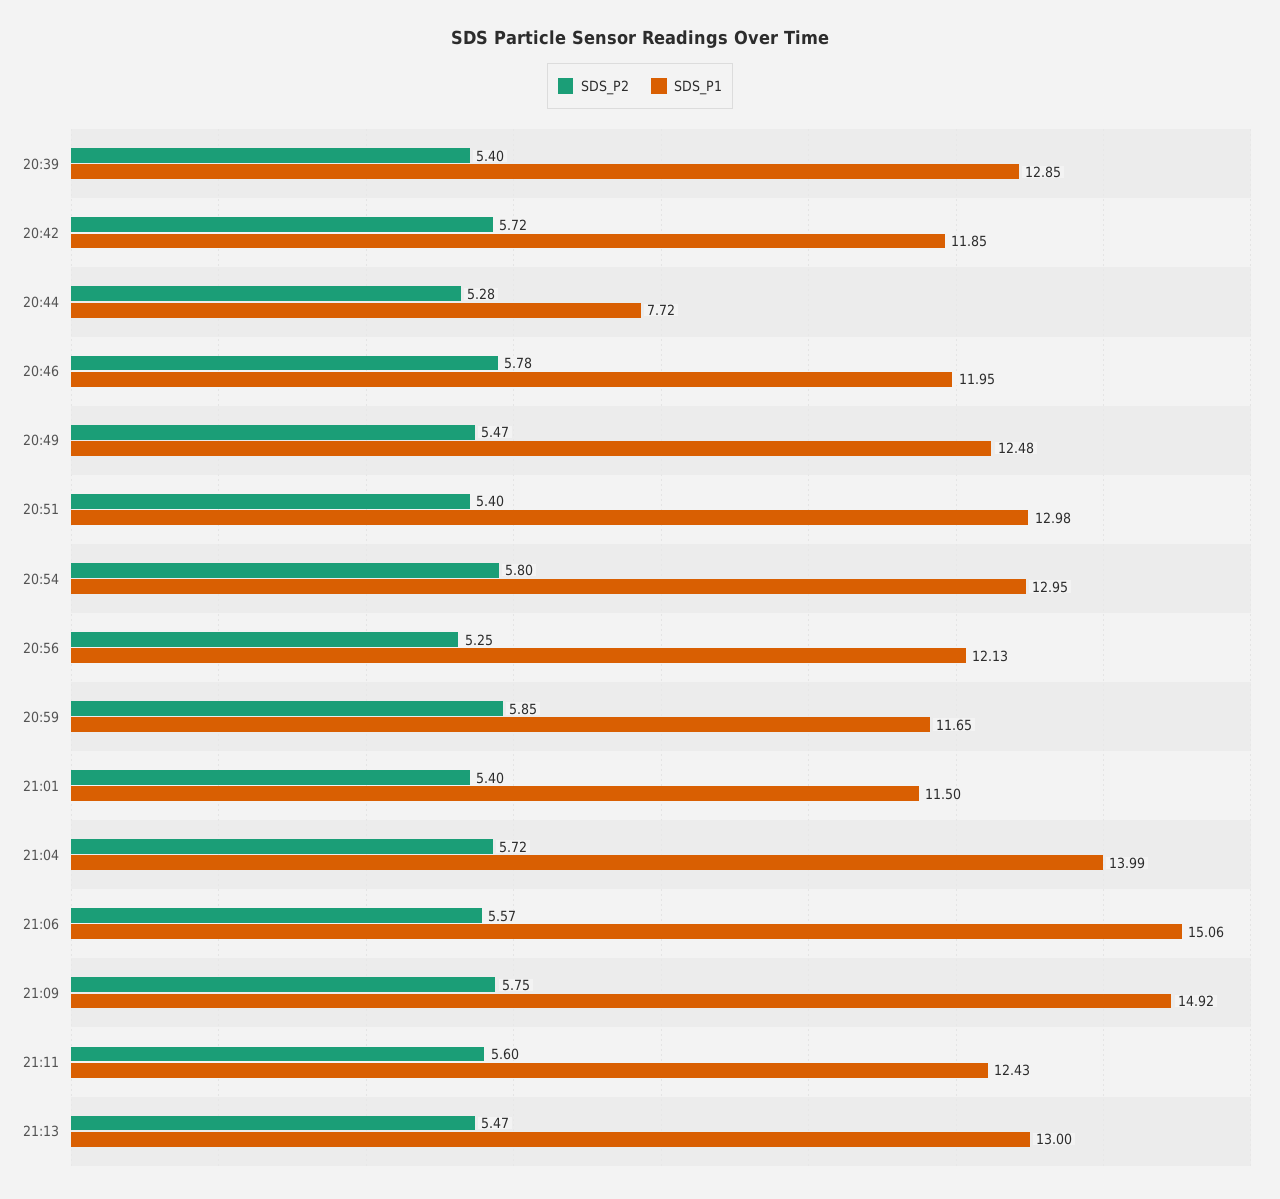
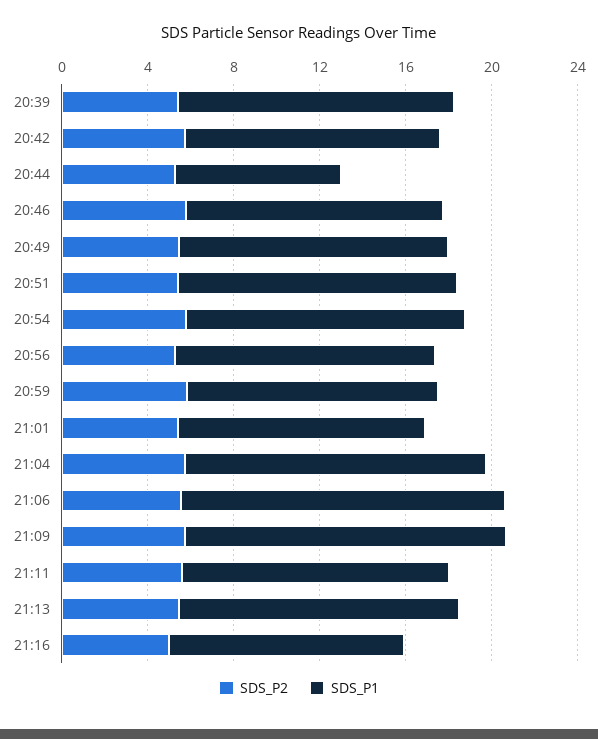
SDS_P2, 21:16: none -> 5
SDS_P1, 21:16: none -> 11

